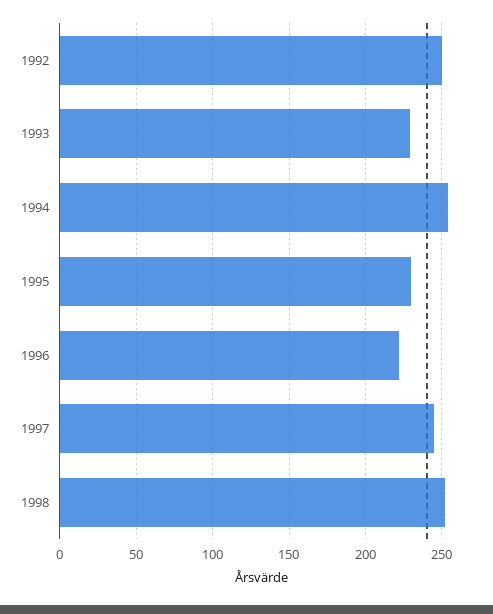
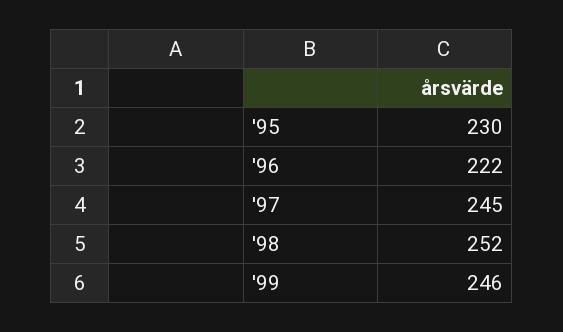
1992: 250 -> none
1993: 230 -> none
1994: 255 -> none
'99: none -> 246

